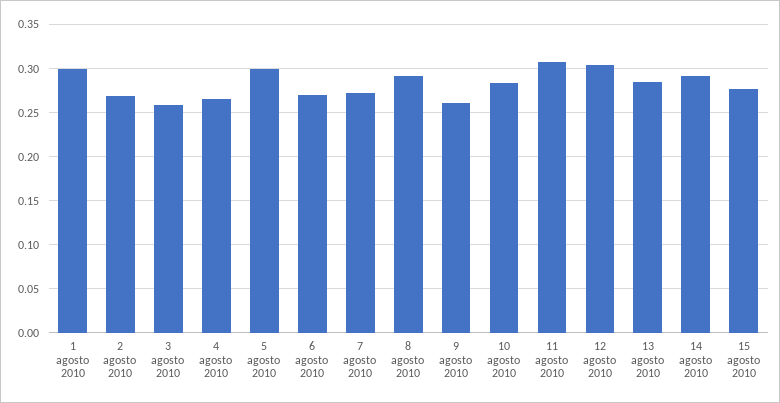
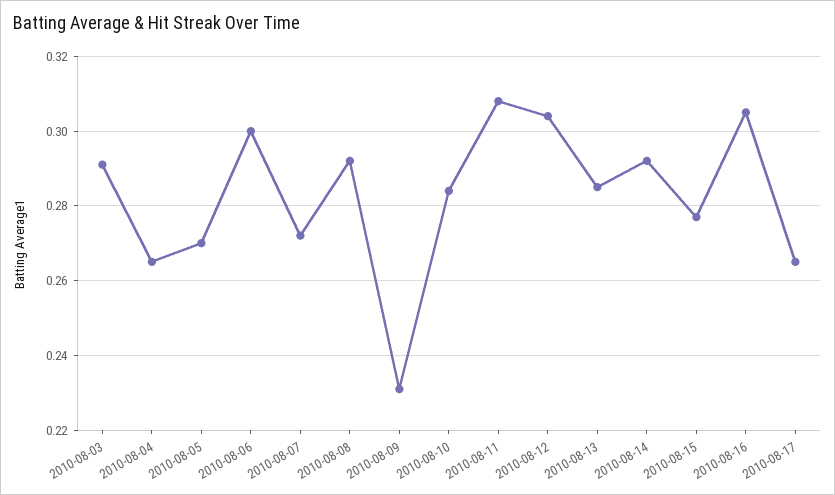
1 agosto 2010: 0.3 -> none
2 agosto 2010: 0.27 -> none
3 agosto 2010: 0.26 -> 0.29
5 agosto 2010: 0.3 -> 0.27
6 agosto 2010: 0.27 -> 0.3
9 agosto 2010: 0.26 -> 0.23
2010-08-16: none -> 0.305
2010-08-17: none -> 0.265

